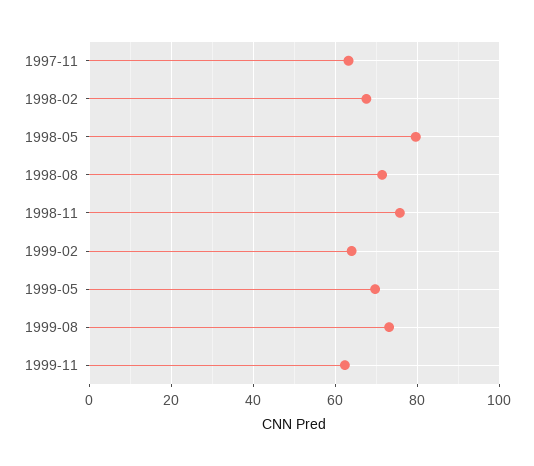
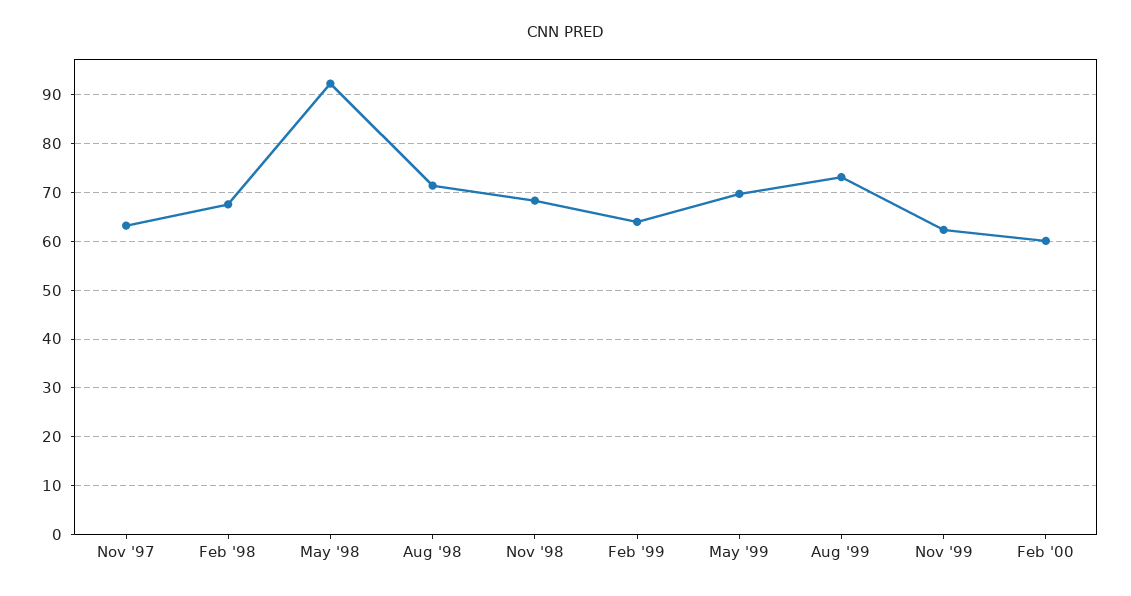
1998-05: 80 -> 92
1998-11: 76 -> 68
Feb '00: none -> 60

